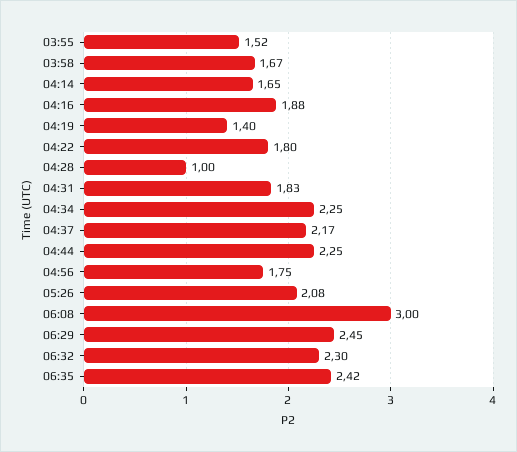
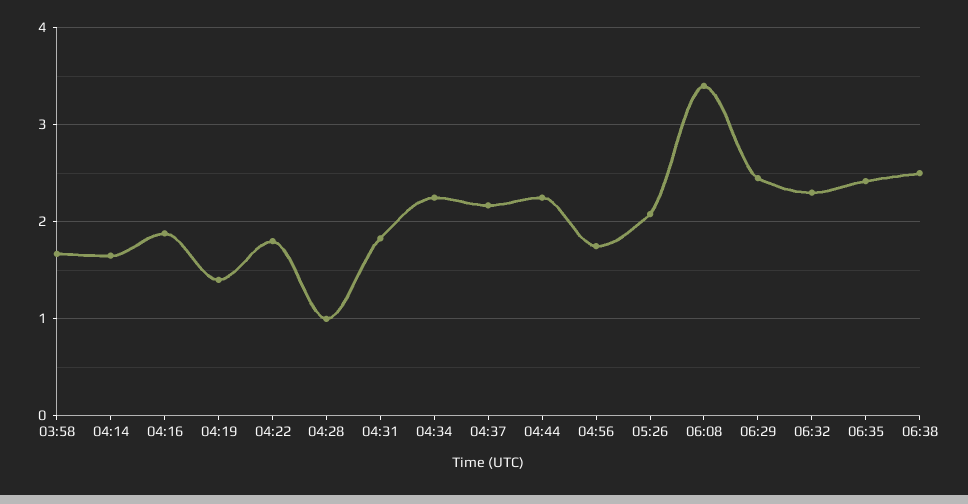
03:55: 1.52 -> none
06:08: 3 -> 3.4
06:38: none -> 2.5

